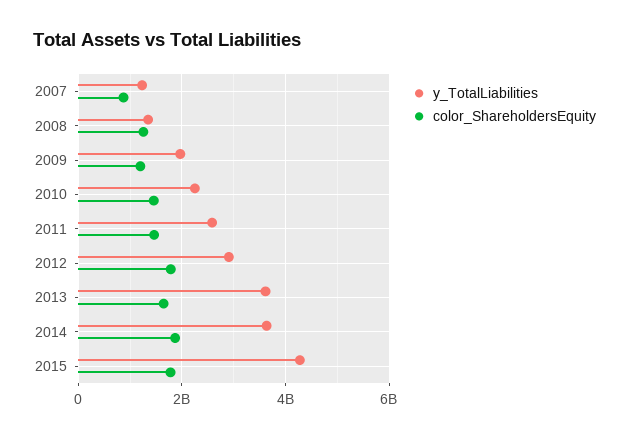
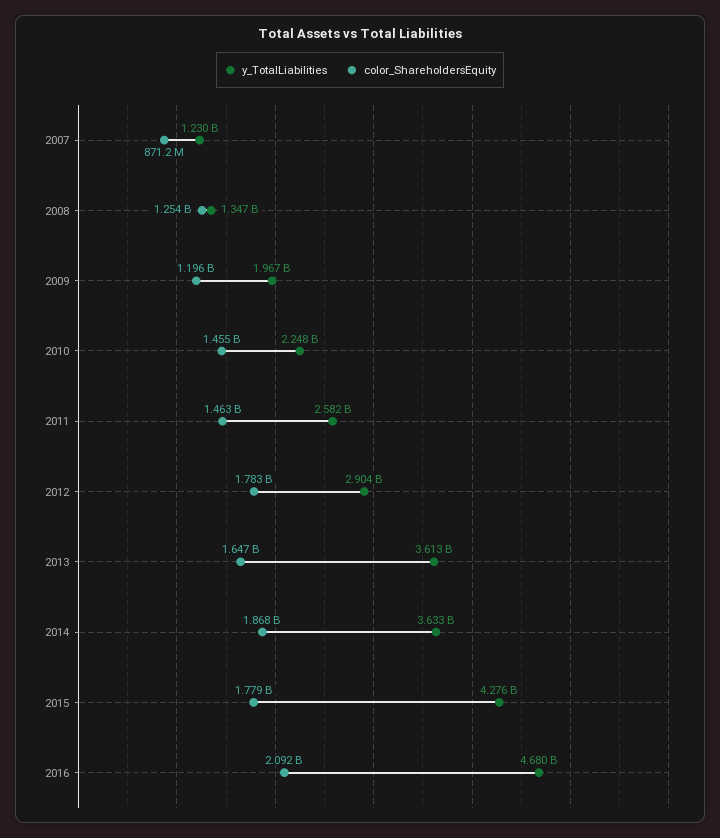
y_TotalLiabilities, 2016: none -> 4680000000
color_ShareholdersEquity, 2016: none -> 2092000000

